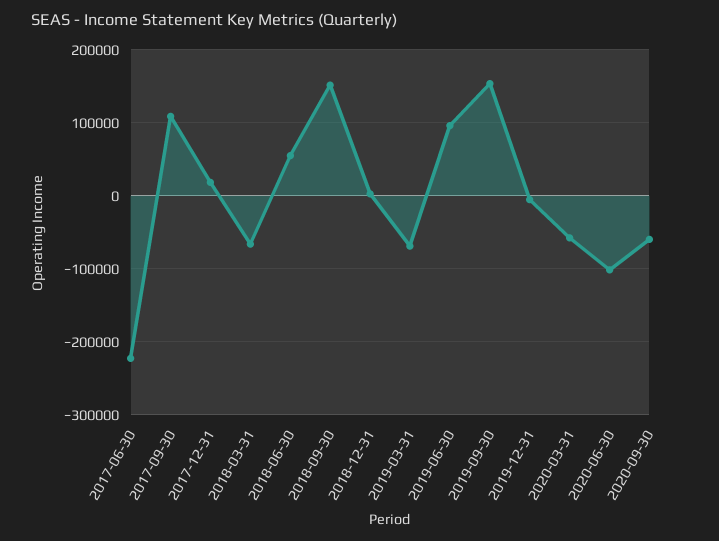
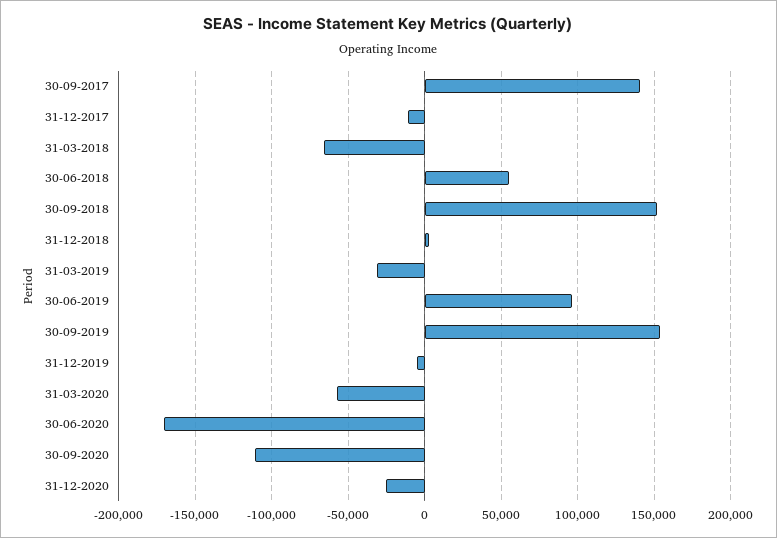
2017-06-30: -220000 -> none
2017-09-30: 110000 -> 140000
2017-12-31: 20000 -> -10000
2019-03-31: -70000 -> -30000
2020-06-30: -100000 -> -170000
2020-09-30: -60000 -> -110000
31-12-2020: none -> -25000

